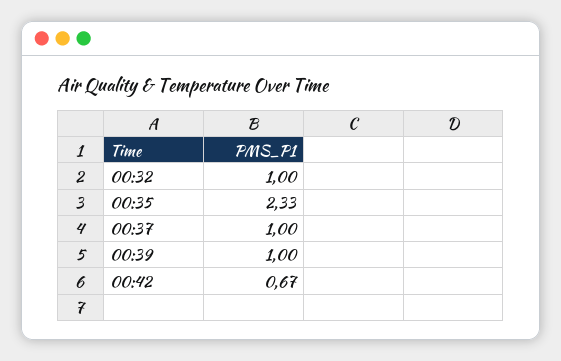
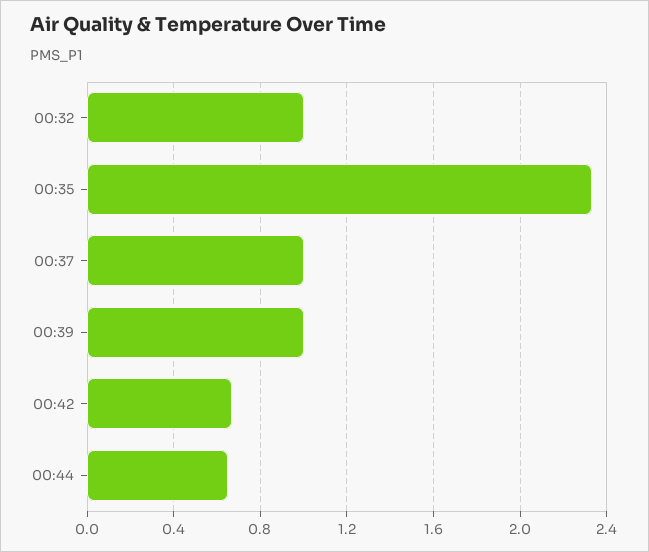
00:44: none -> 0.65

